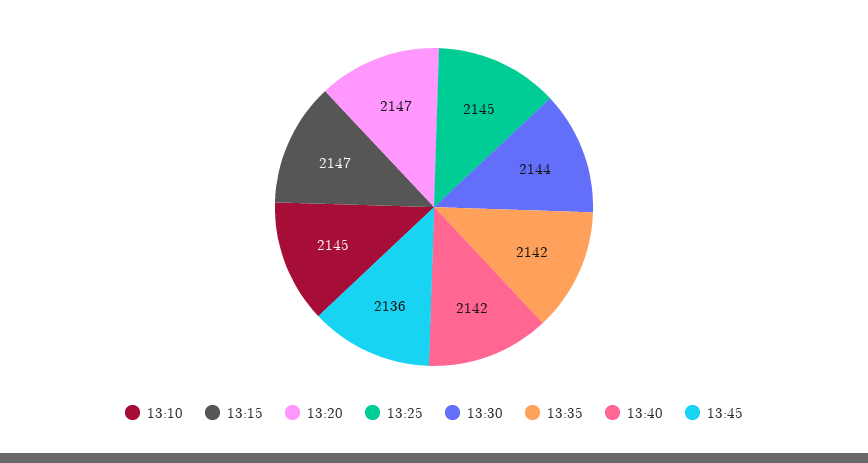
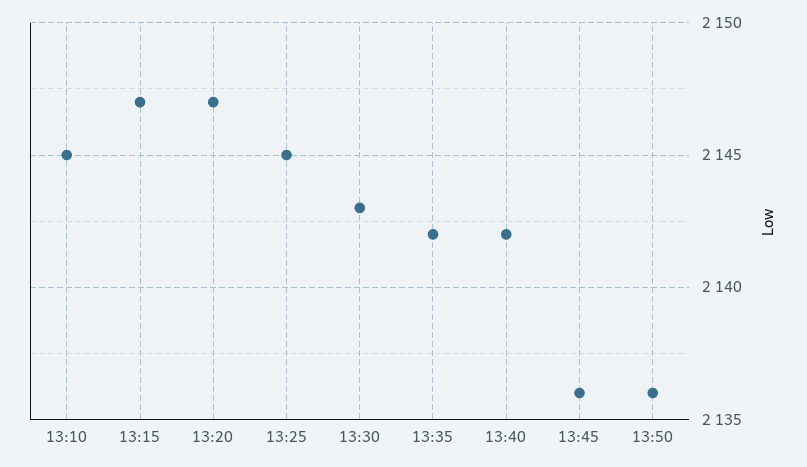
13:30: 2144 -> 2143
13:50: none -> 2136

